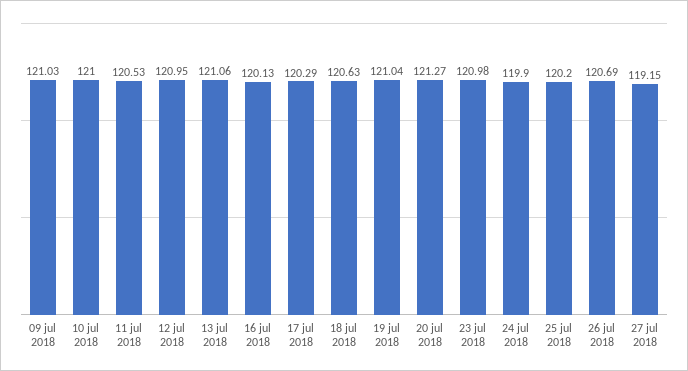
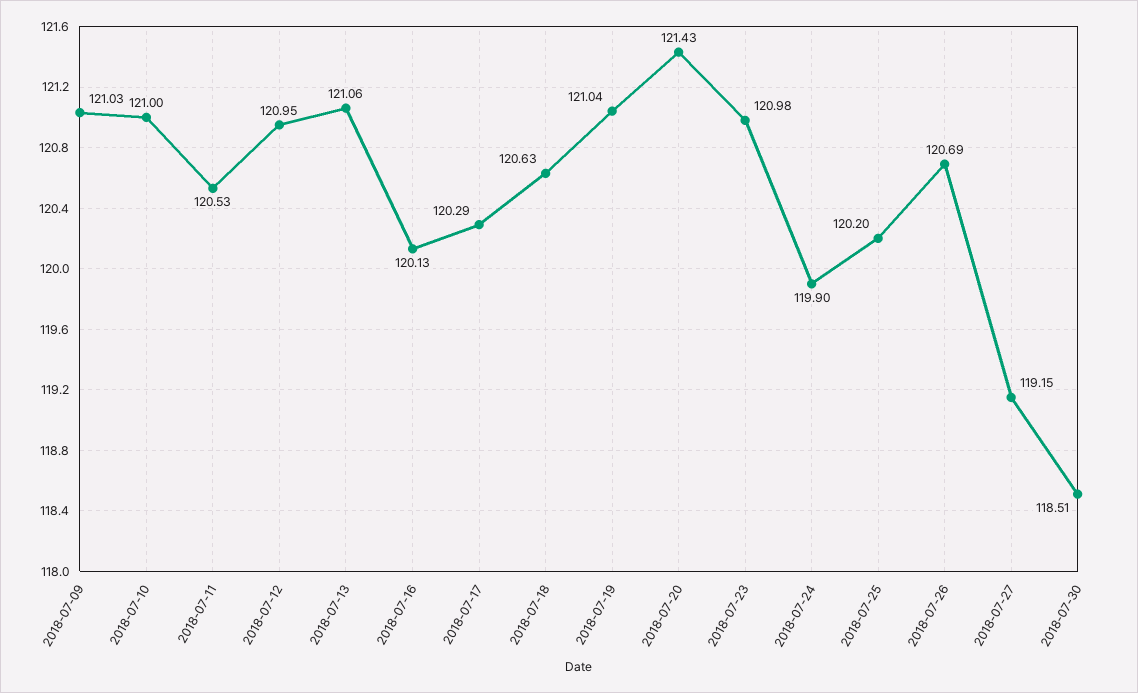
20 jul 2018: 121.27 -> 121.43
2018-07-30: none -> 118.51

